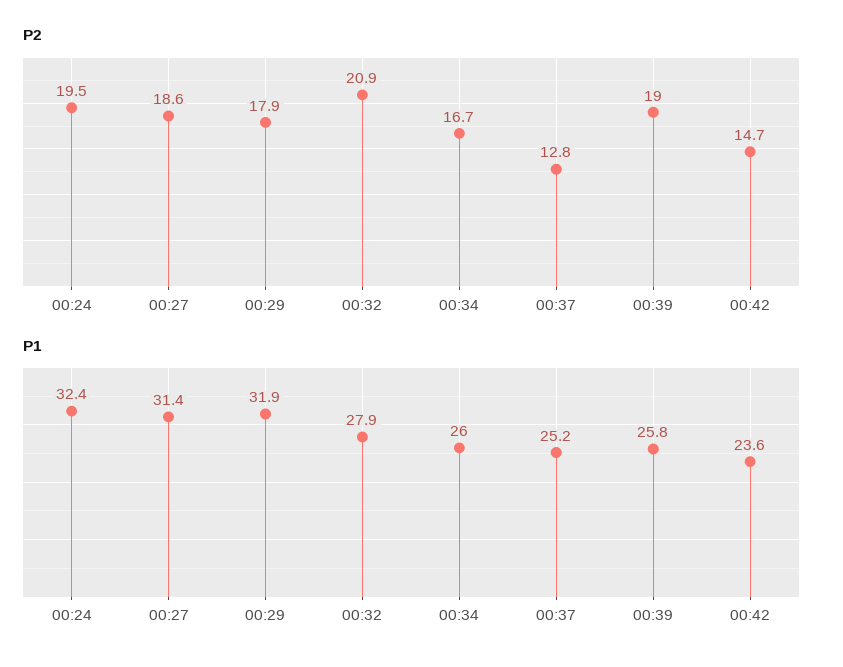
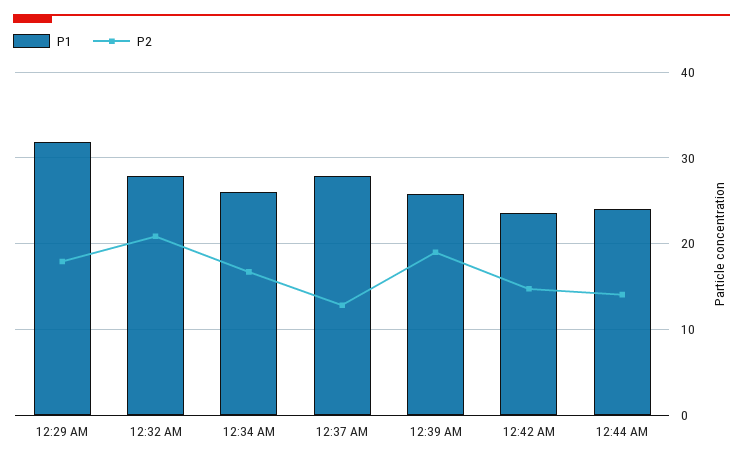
P2, 00:24: 19.5 -> none
P2, 00:27: 18.6 -> none
P1, 00:24: 32.4 -> none
P1, 00:27: 31.4 -> none
P1, 00:37: 25.2 -> 28
P1, 12:44 AM: none -> 24
P2, 12:44 AM: none -> 14

